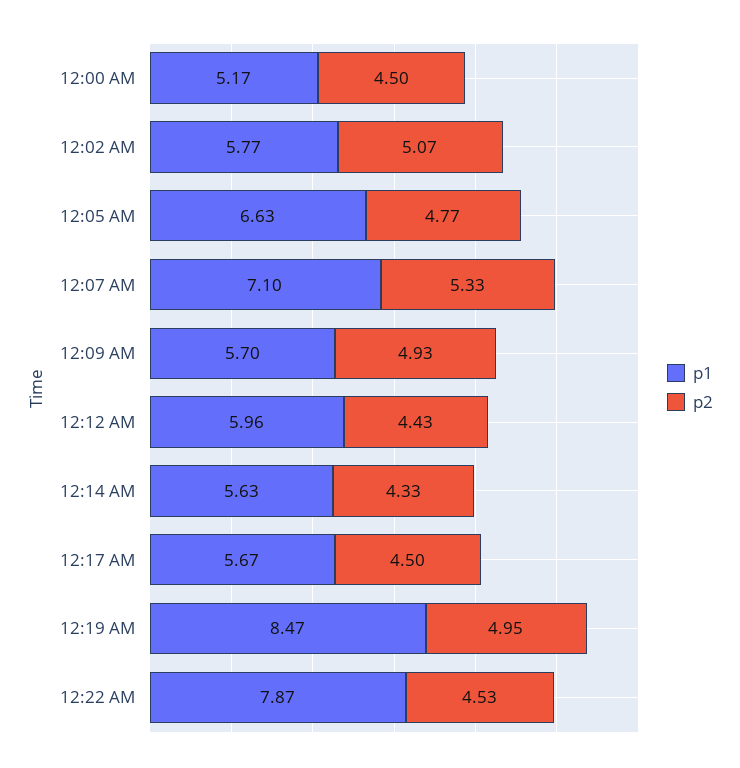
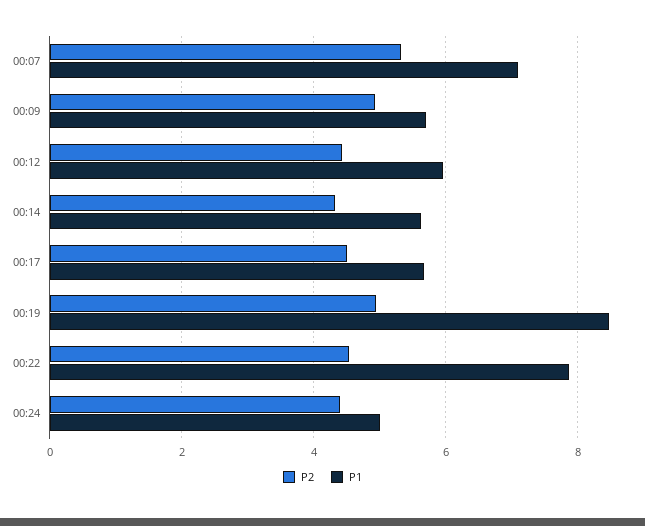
p1, 12:00 AM: 5.17 -> none
p2, 12:00 AM: 4.5 -> none
p1, 12:02 AM: 5.77 -> none
p2, 12:02 AM: 5.07 -> none
p1, 12:05 AM: 6.63 -> none
p2, 12:05 AM: 4.77 -> none
p2, 00:24: none -> 4.4
p1, 00:24: none -> 5

